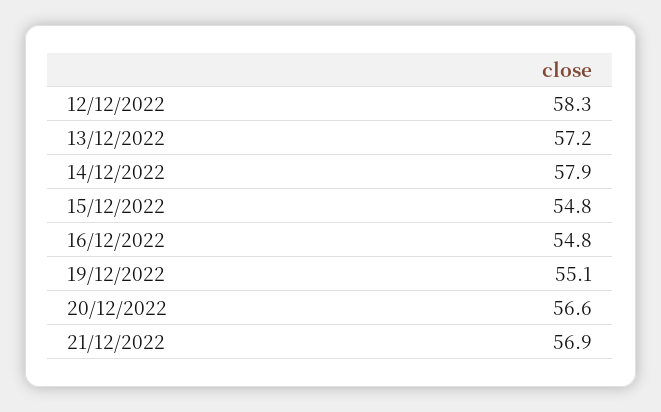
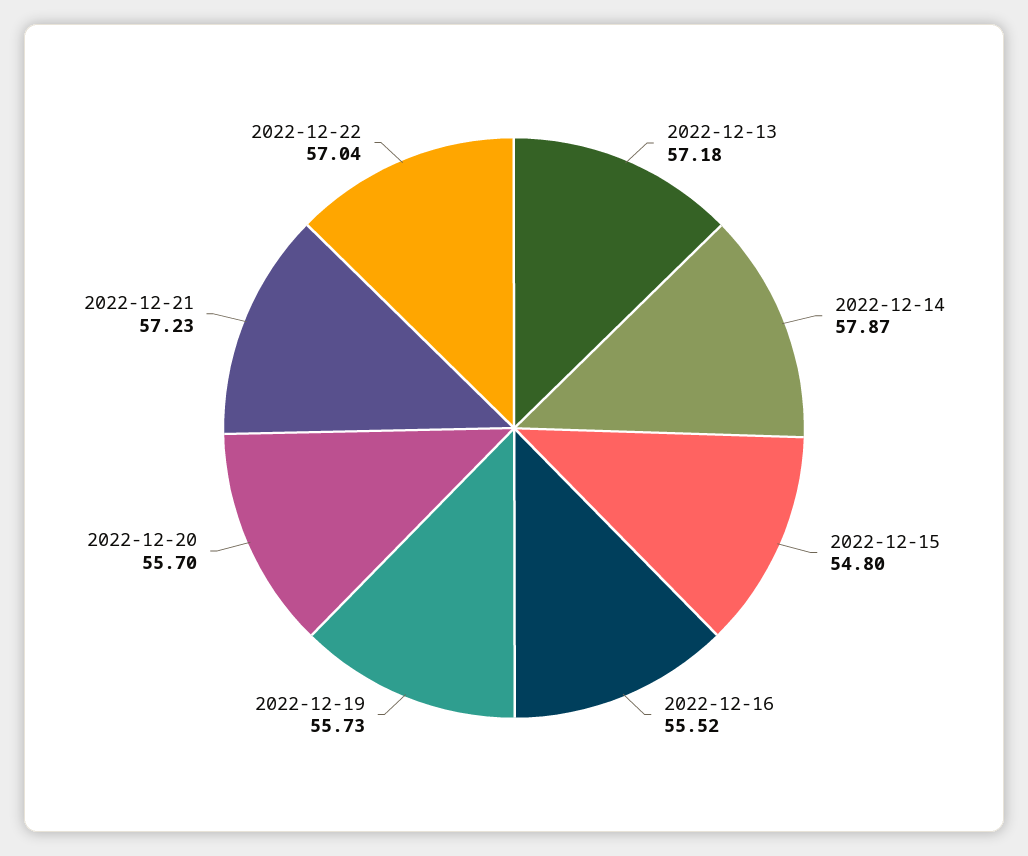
12/12/2022: 58.3 -> none
16/12/2022: 54.8 -> 55.52
19/12/2022: 55.1 -> 55.73
20/12/2022: 56.6 -> 55.7
21/12/2022: 56.9 -> 57.23
2022-12-22: none -> 57.04

